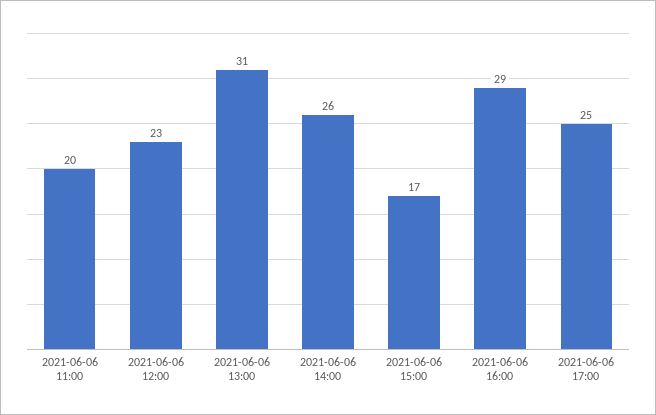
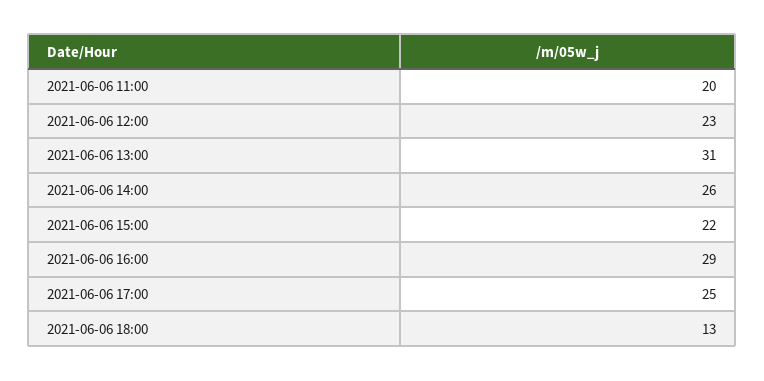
2021-06-06 15:00: 17 -> 22
2021-06-06 18:00: none -> 13

